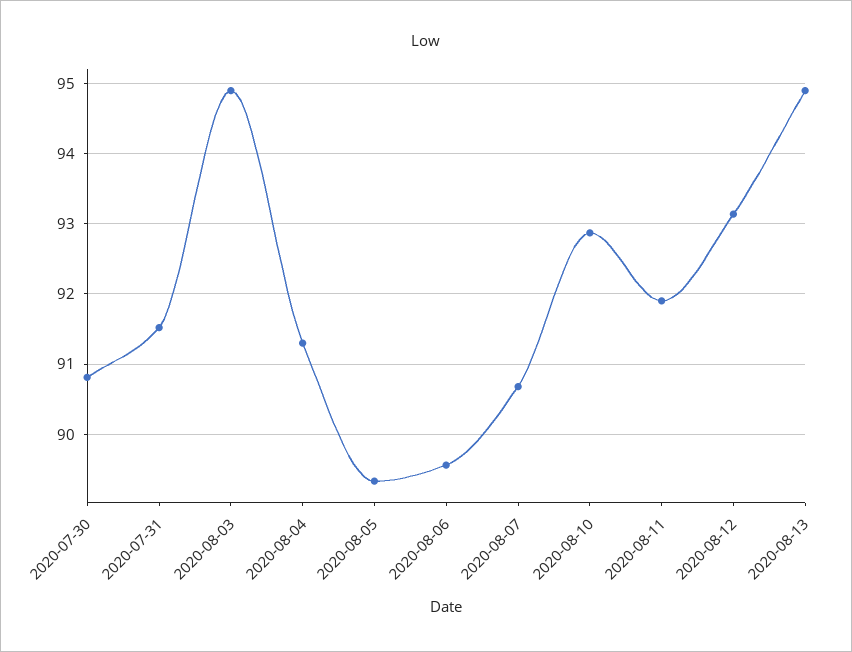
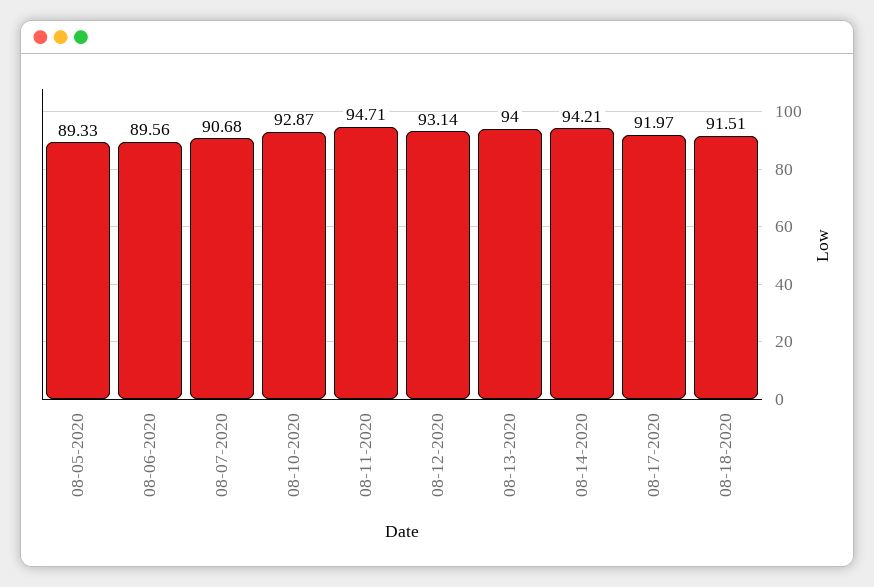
2020-07-30: 90.8 -> none
2020-07-31: 91.5 -> none
2020-08-03: 94.9 -> none
2020-08-04: 91.3 -> none
2020-08-11: 91.9 -> 94.71
2020-08-13: 94.9 -> 94
08-14-2020: none -> 94.21
08-17-2020: none -> 91.97
08-18-2020: none -> 91.51

